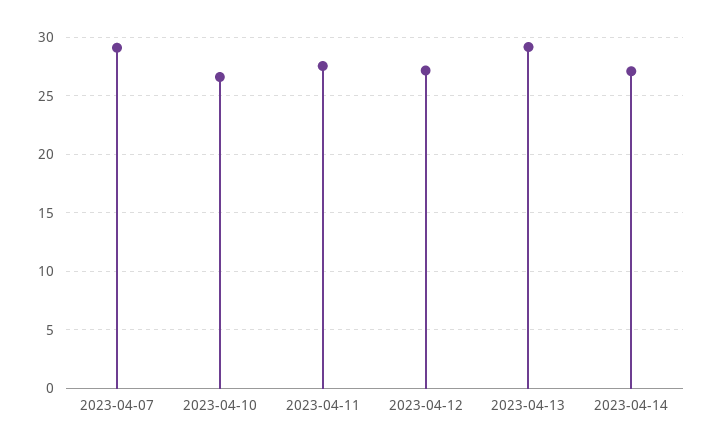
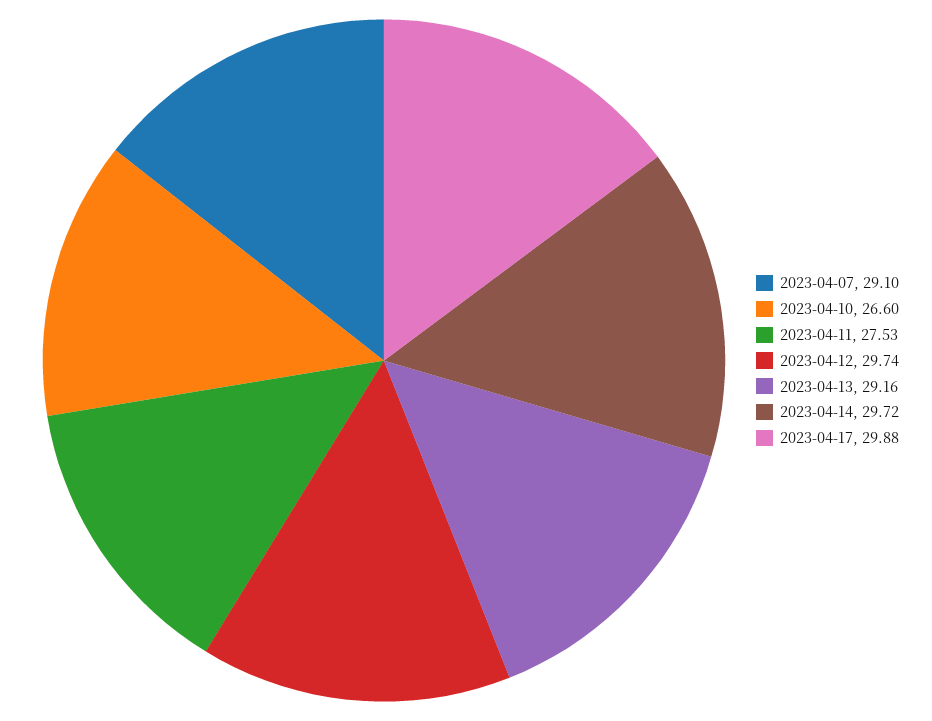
2023-04-12: 27 -> 29.74
2023-04-14: 27 -> 29.72
2023-04-17: none -> 29.88

